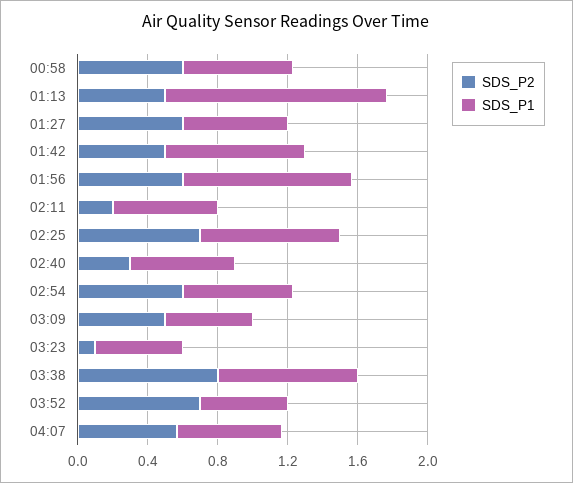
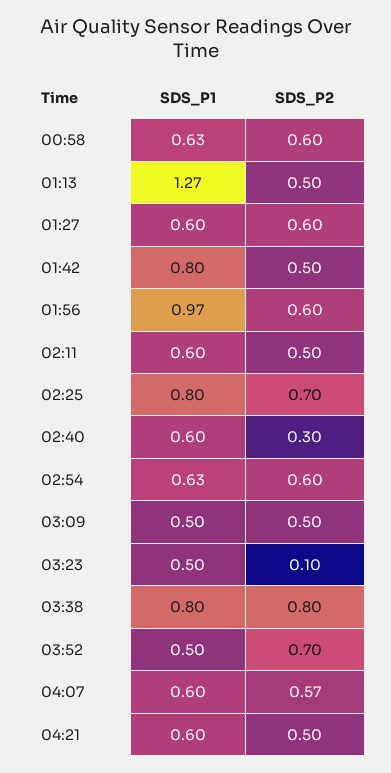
SDS_P2, 02:11: 0.2 -> 0.5
SDS_P1, 04:21: none -> 0.6
SDS_P2, 04:21: none -> 0.5

